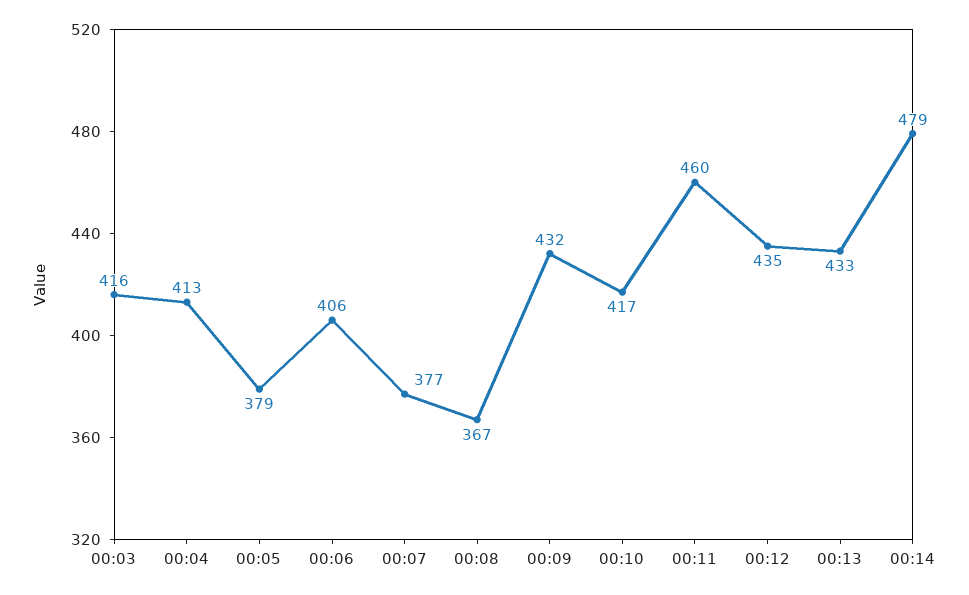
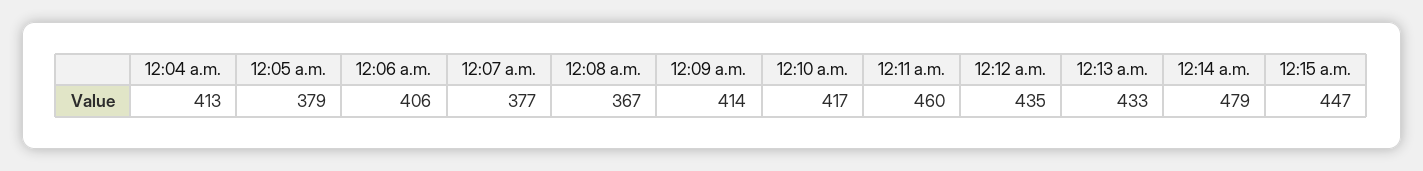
00:03: 416 -> none
00:09: 432 -> 414
12:15 a.m.: none -> 447

